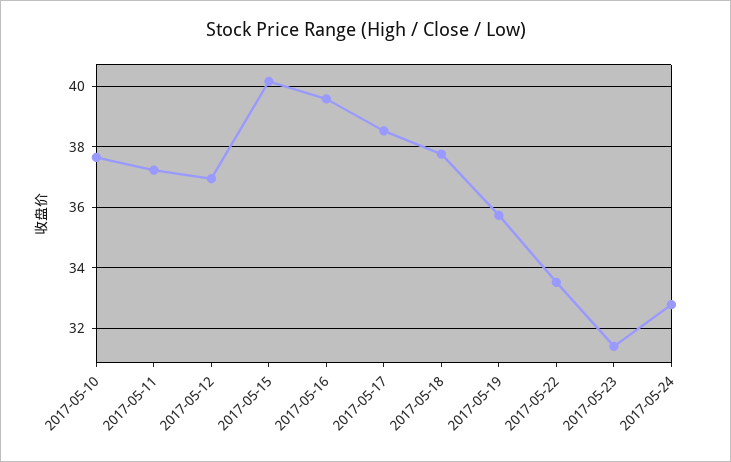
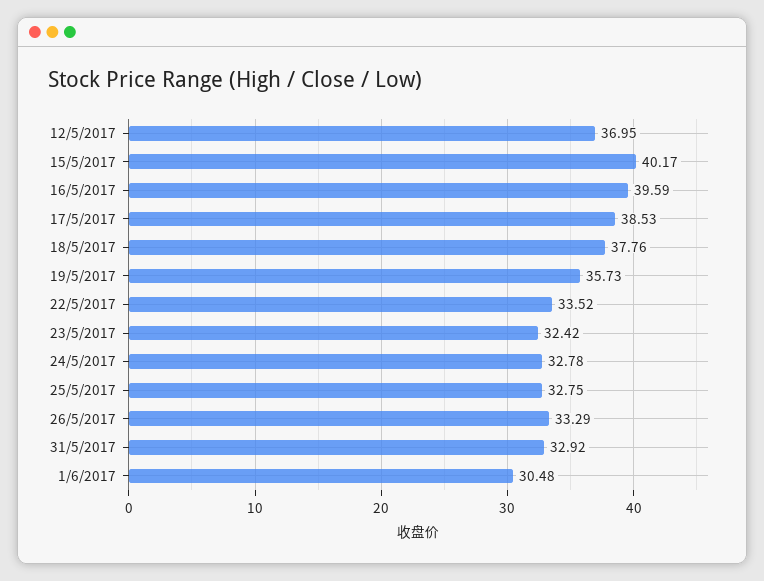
2017-05-10: 37.6 -> none
2017-05-11: 37.2 -> none
2017-05-23: 31.4 -> 32.42
25/5/2017: none -> 32.75
26/5/2017: none -> 33.29
31/5/2017: none -> 32.92
1/6/2017: none -> 30.48

